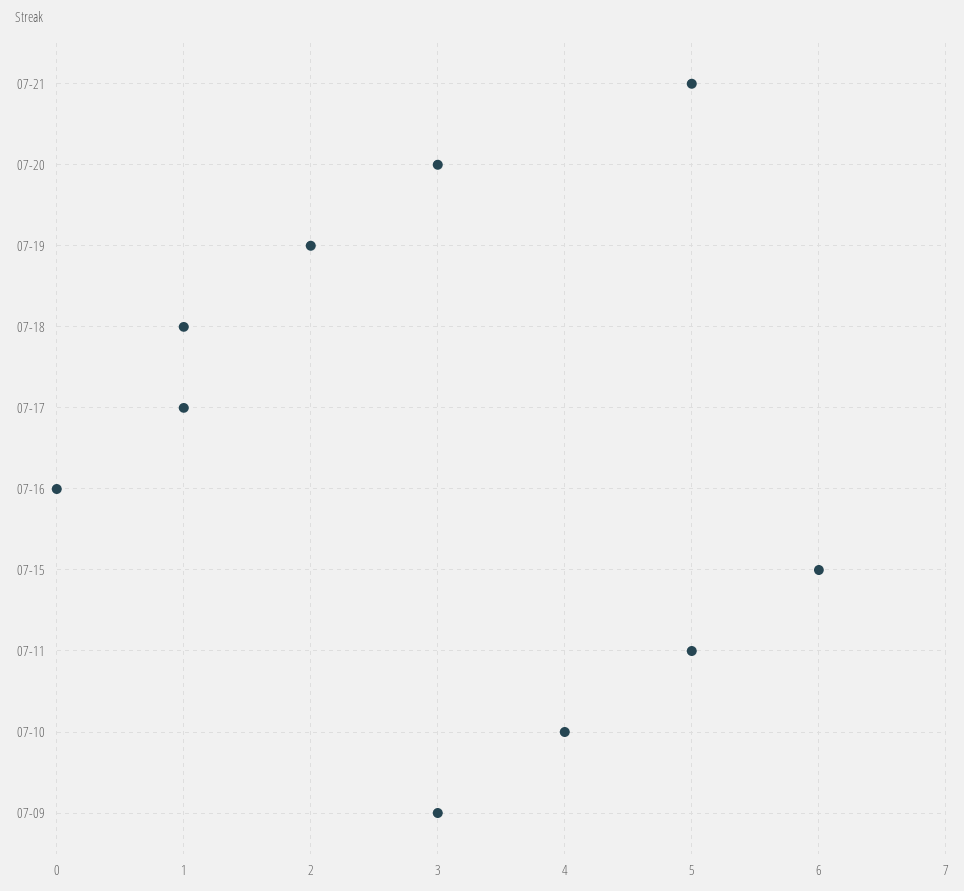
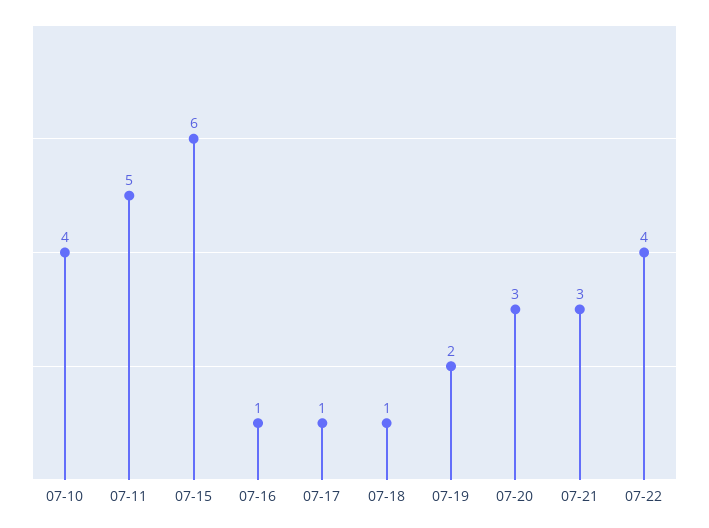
07-21: 5 -> 3
07-16: 0 -> 1
07-09: 3 -> none
07-22: none -> 4

